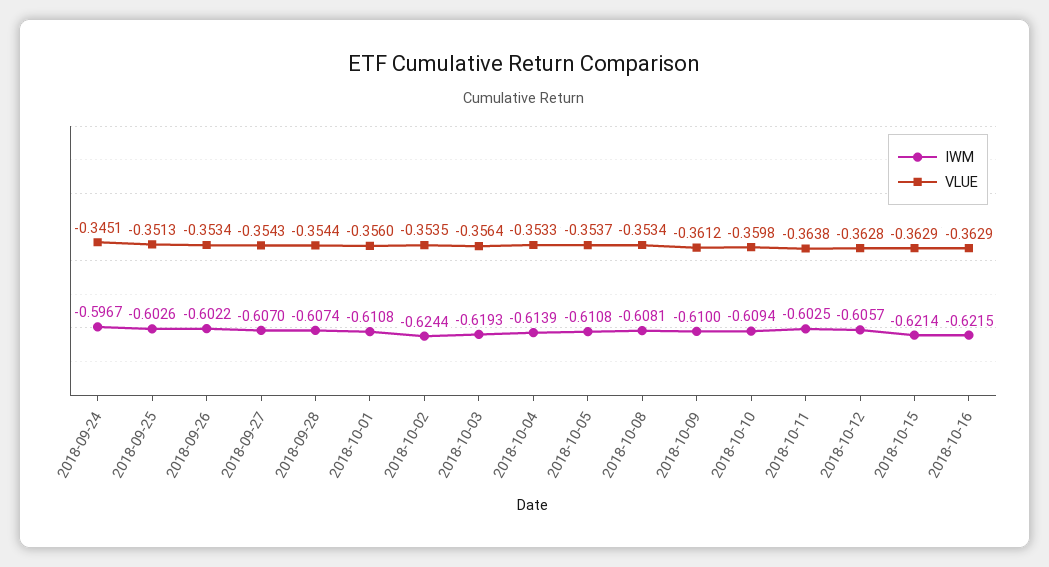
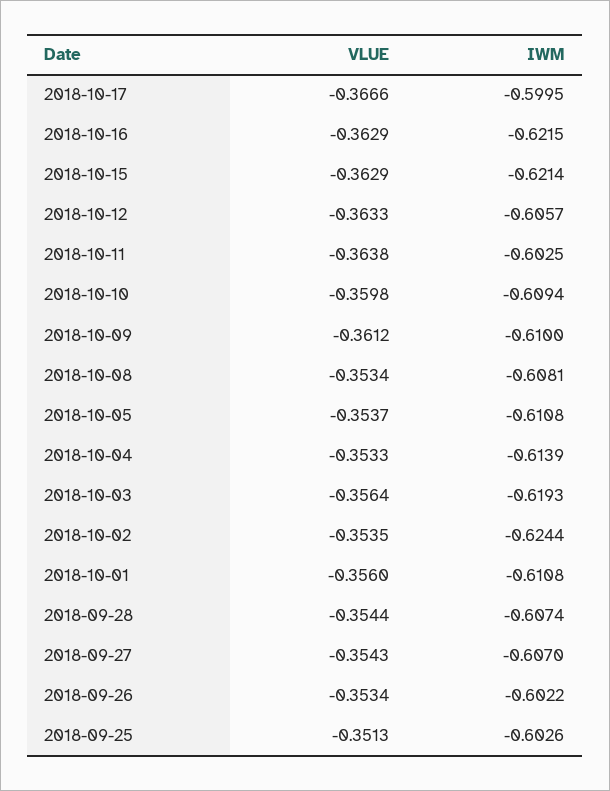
IWM, 2018-09-24: -0.5967 -> none
VLUE, 2018-09-24: -0.3451 -> none
VLUE, 2018-10-12: -0.3628 -> -0.3633
VLUE, 2018-10-17: none -> -0.3666
IWM, 2018-10-17: none -> -0.5995

